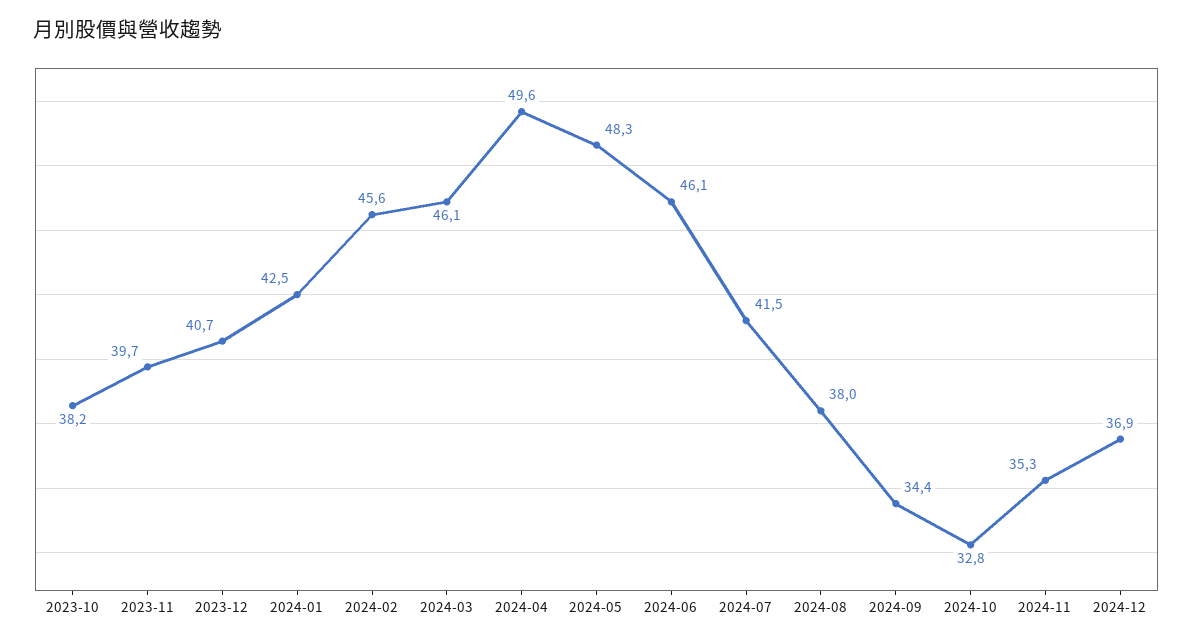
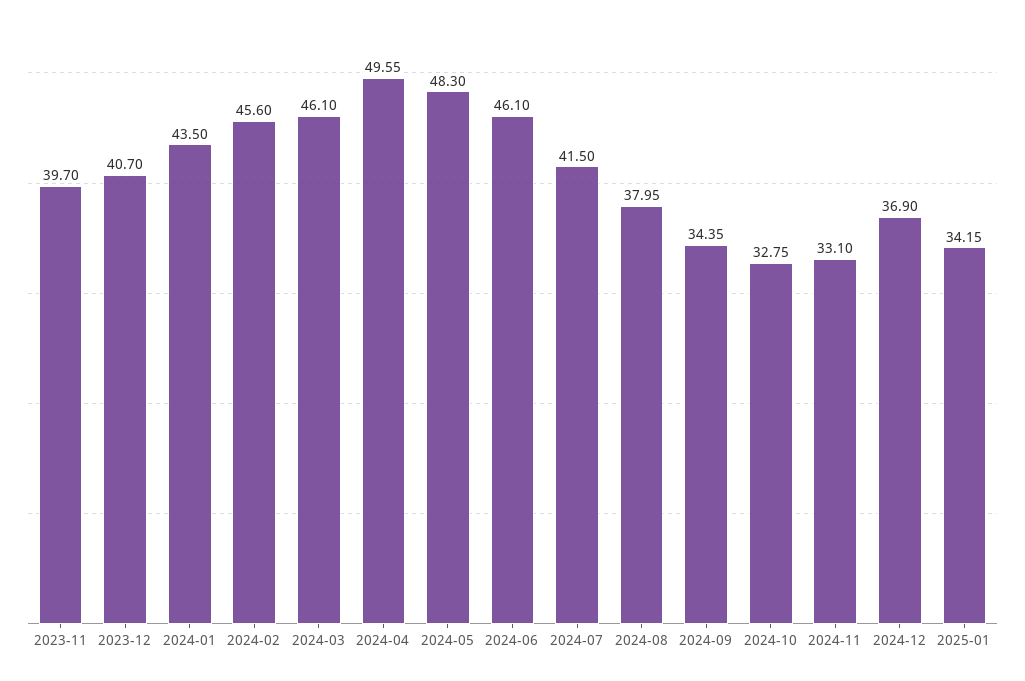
2023-10: 38.2 -> none
2024-01: 42.5 -> 43.5
2024-11: 35.3 -> 33.1
2025-01: none -> 34.15

